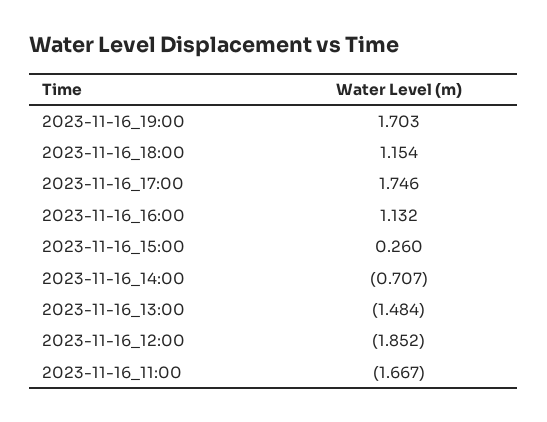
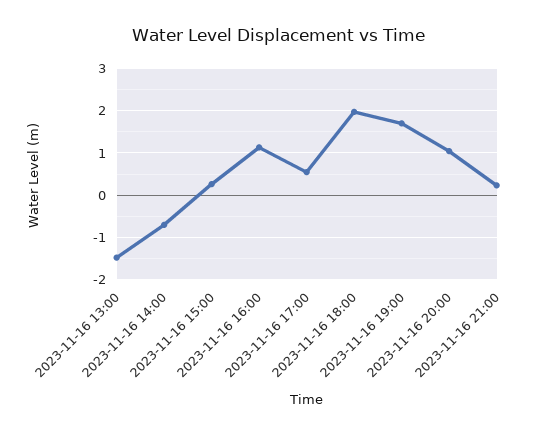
2023-11-16_18:00: 1.154 -> 2
2023-11-16_17:00: 1.746 -> 0.6
2023-11-16_12:00: -1.852 -> none
2023-11-16_11:00: -1.667 -> none
2023-11-16 20:00: none -> 1
2023-11-16 21:00: none -> 0.2

